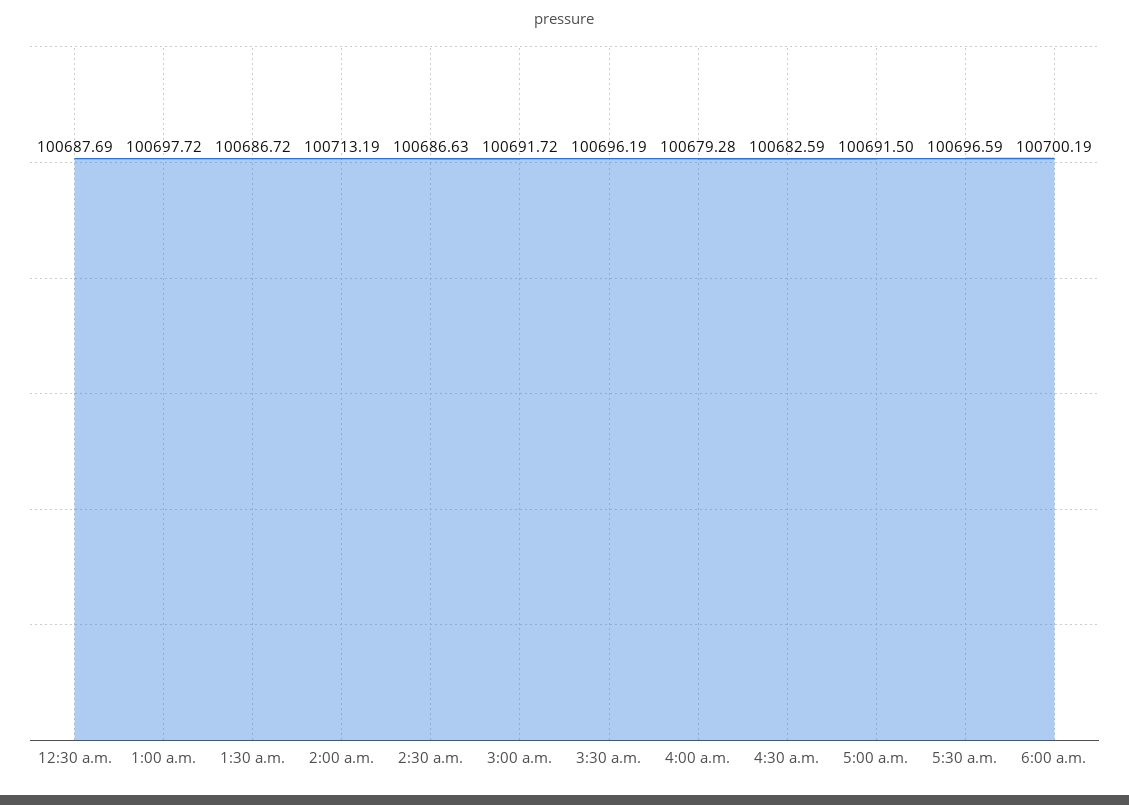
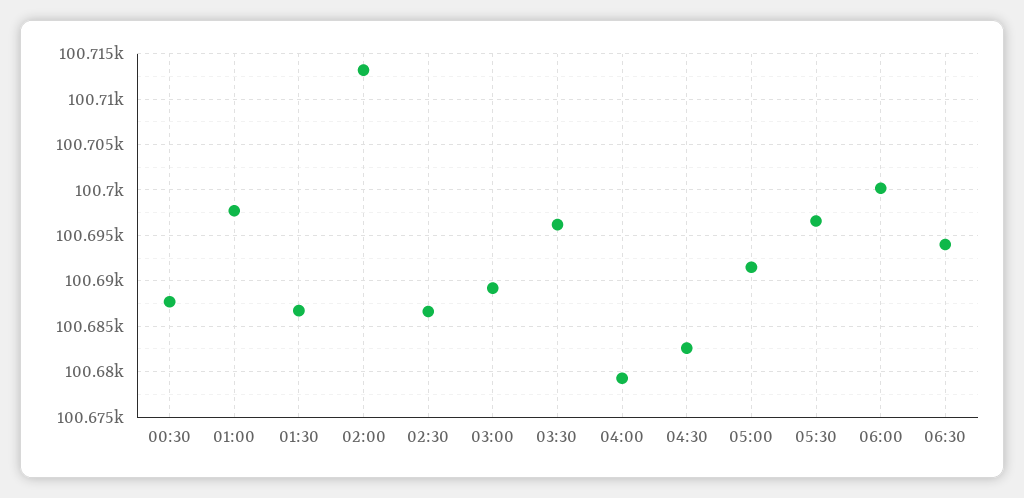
3:00 a.m.: 100691.72 -> 100689
06:30: none -> 100694

